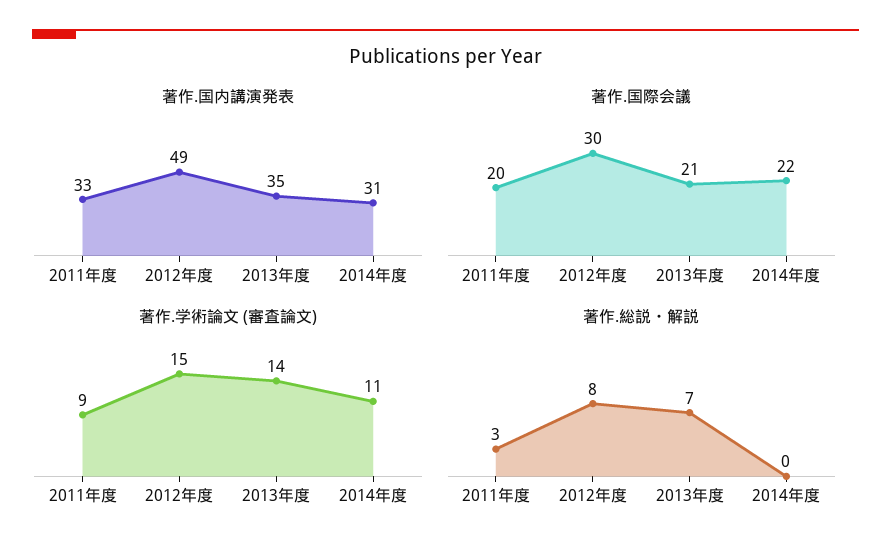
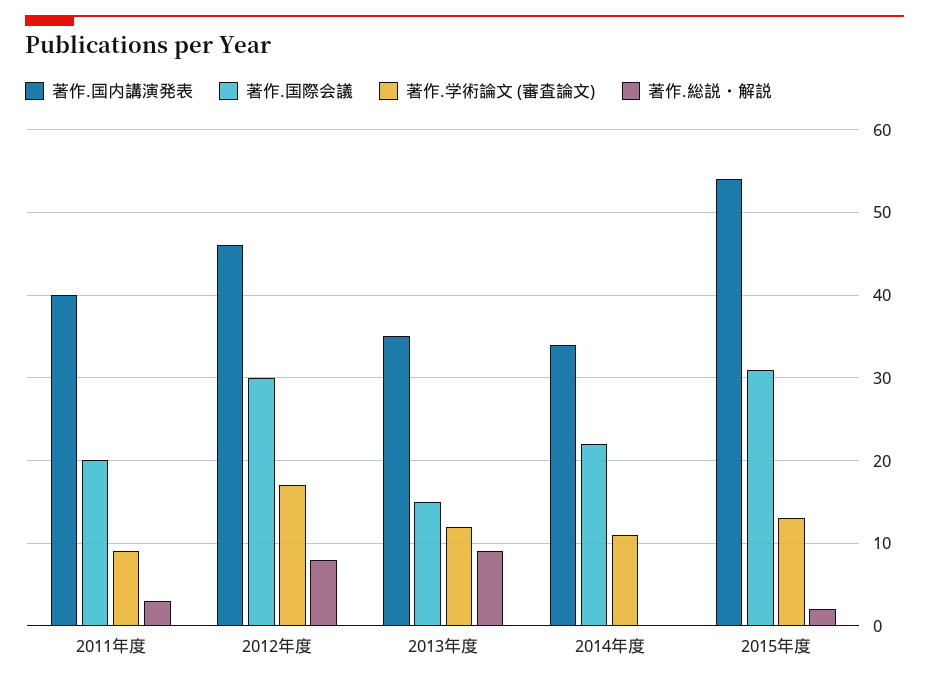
著作.国内講演発表, 2011年度: 33 -> 40
著作.国内講演発表, 2012年度: 49 -> 46
著作.国内講演発表, 2014年度: 31 -> 34
著作.国際会議, 2013年度: 21 -> 15
著作.学術論文 (審査論文), 2012年度: 15 -> 17
著作.学術論文 (審査論文), 2013年度: 14 -> 12
著作.総説・解説, 2013年度: 7 -> 9
著作.国内講演発表, 2015年度: none -> 54
著作.国際会議, 2015年度: none -> 31
著作.学術論文 (審査論文), 2015年度: none -> 13
著作.総説・解説, 2015年度: none -> 2

